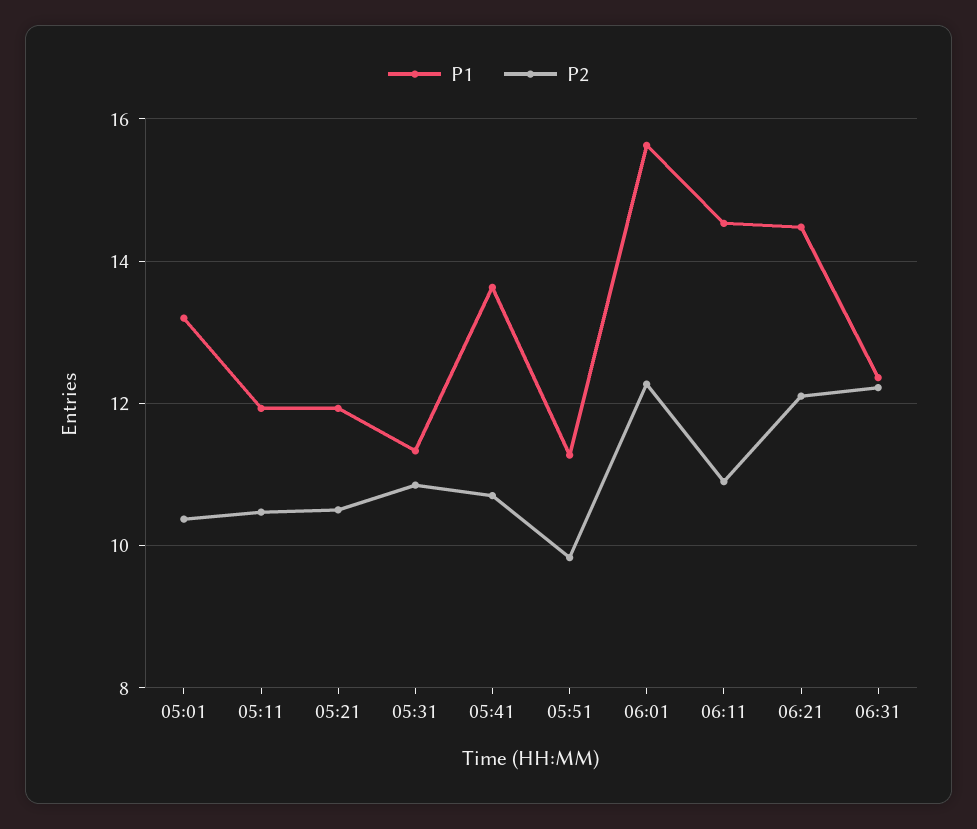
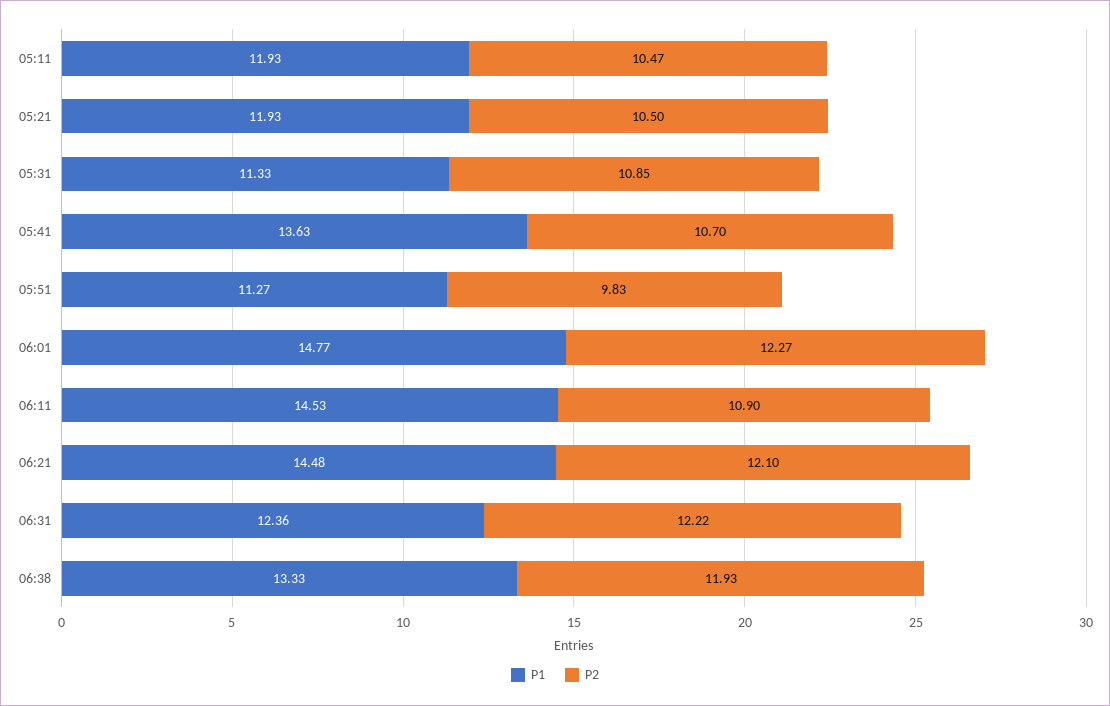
P1, 05:01: 13.2 -> none
P2, 05:01: 10.4 -> none
P1, 06:01: 15.6 -> 14.77
P1, 06:38: none -> 13.33
P2, 06:38: none -> 11.93

